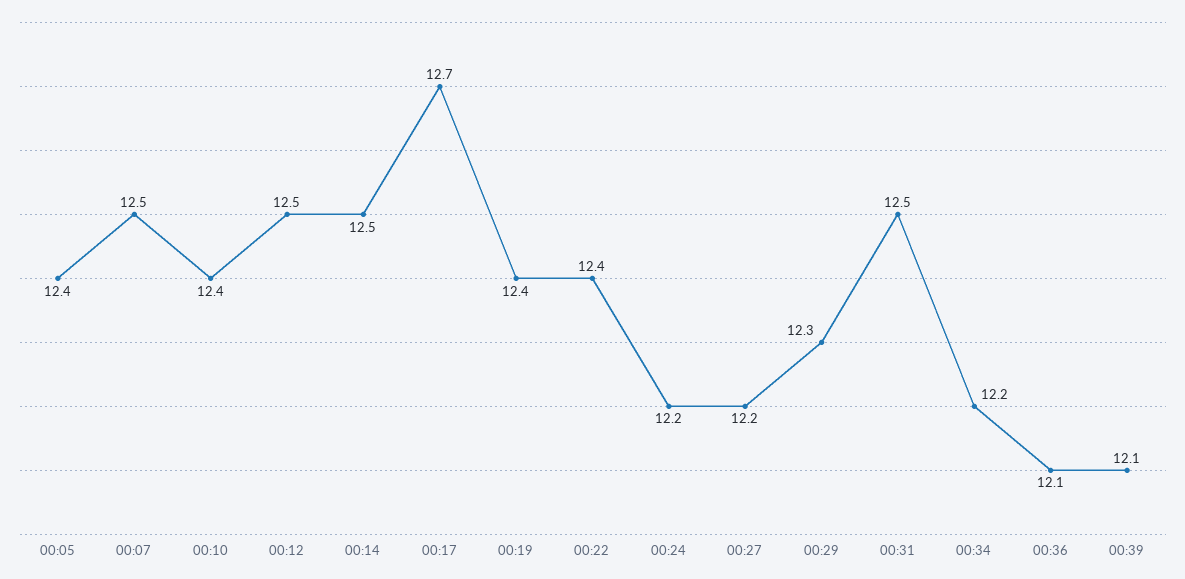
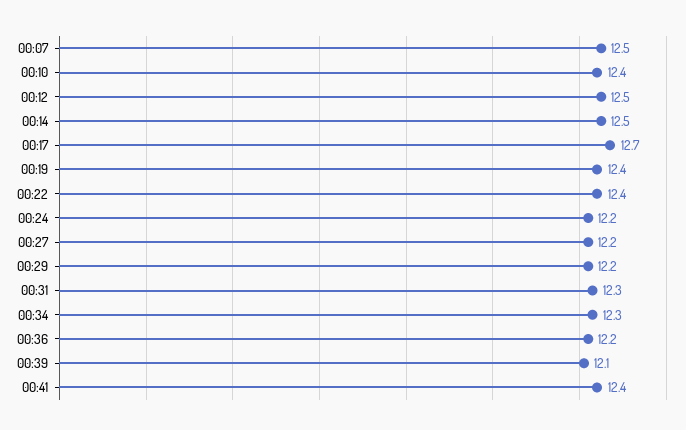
00:05: 12.4 -> none
00:29: 12.3 -> 12.2
00:31: 12.5 -> 12.3
00:34: 12.2 -> 12.3
00:36: 12.1 -> 12.2
00:41: none -> 12.4

